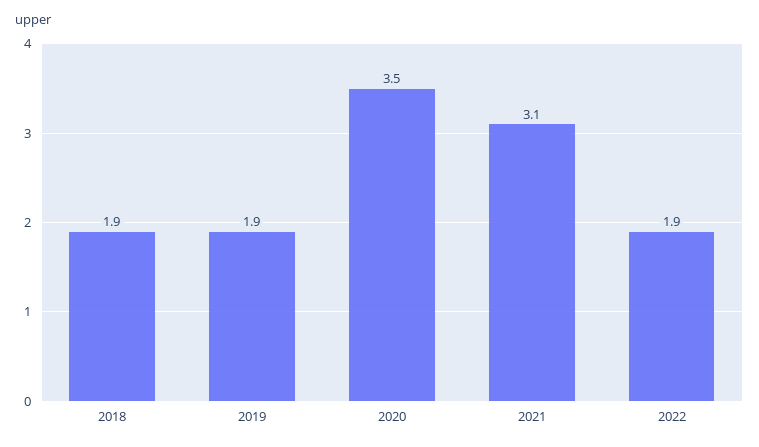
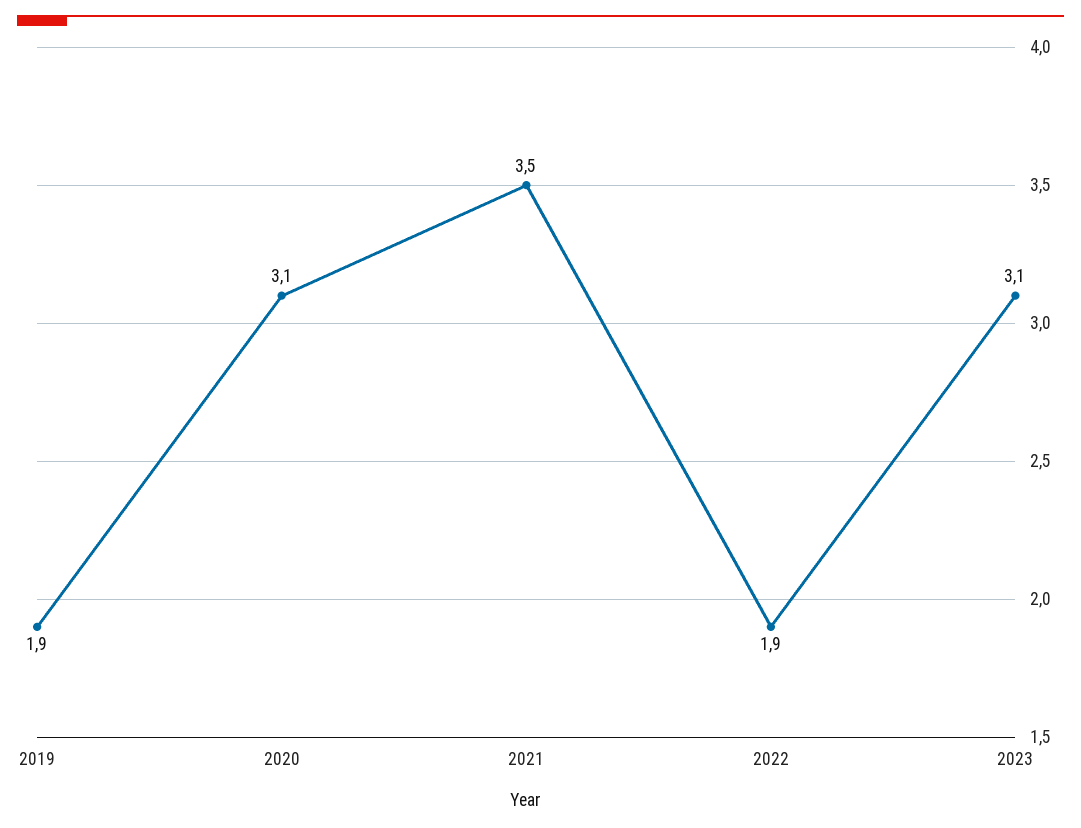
2018: 1.9 -> none
2020: 3.5 -> 3.1
2021: 3.1 -> 3.5
2023: none -> 3.1

